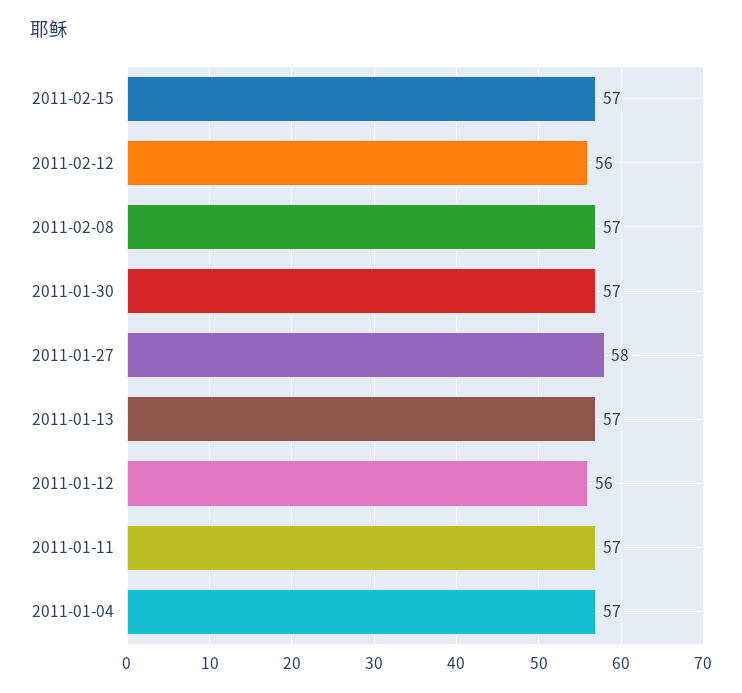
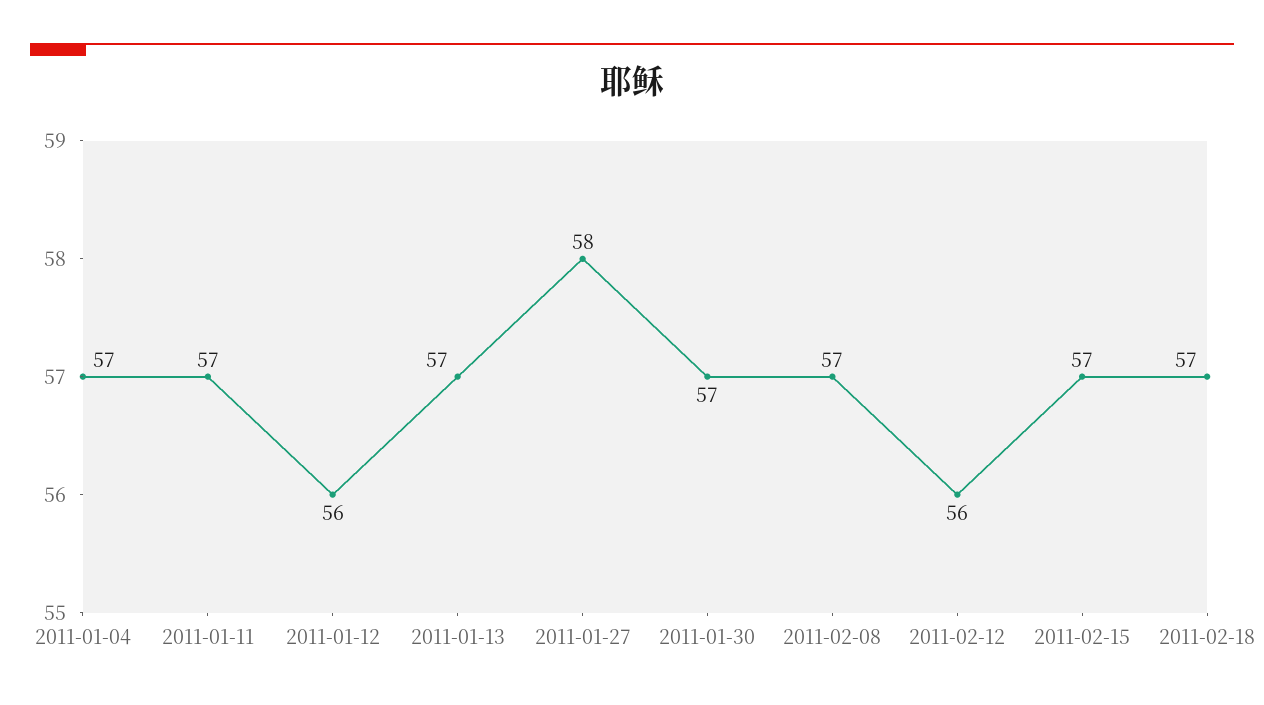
2011-02-18: none -> 57

